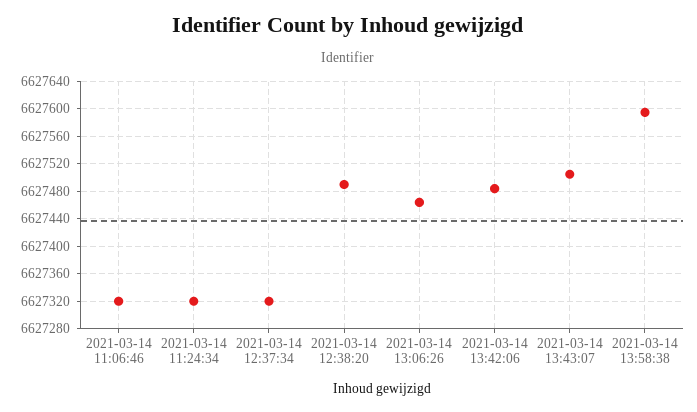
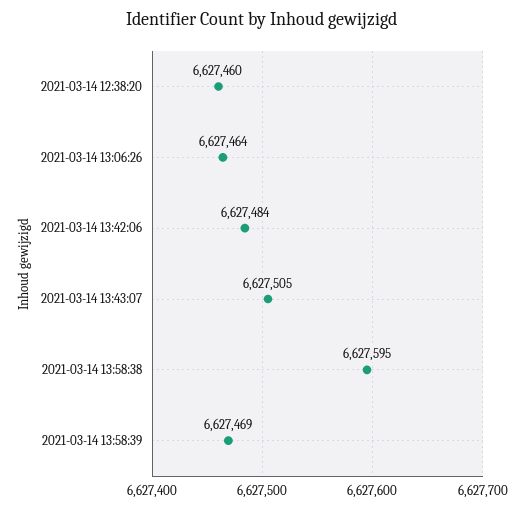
2021-03-14 11:06:46: 6627320 -> none
2021-03-14 11:24:34: 6627320 -> none
2021-03-14 12:37:34: 6627320 -> none
2021-03-14 12:38:20: 6627490 -> 6627460
2021-03-14 13:58:39: none -> 6627469

